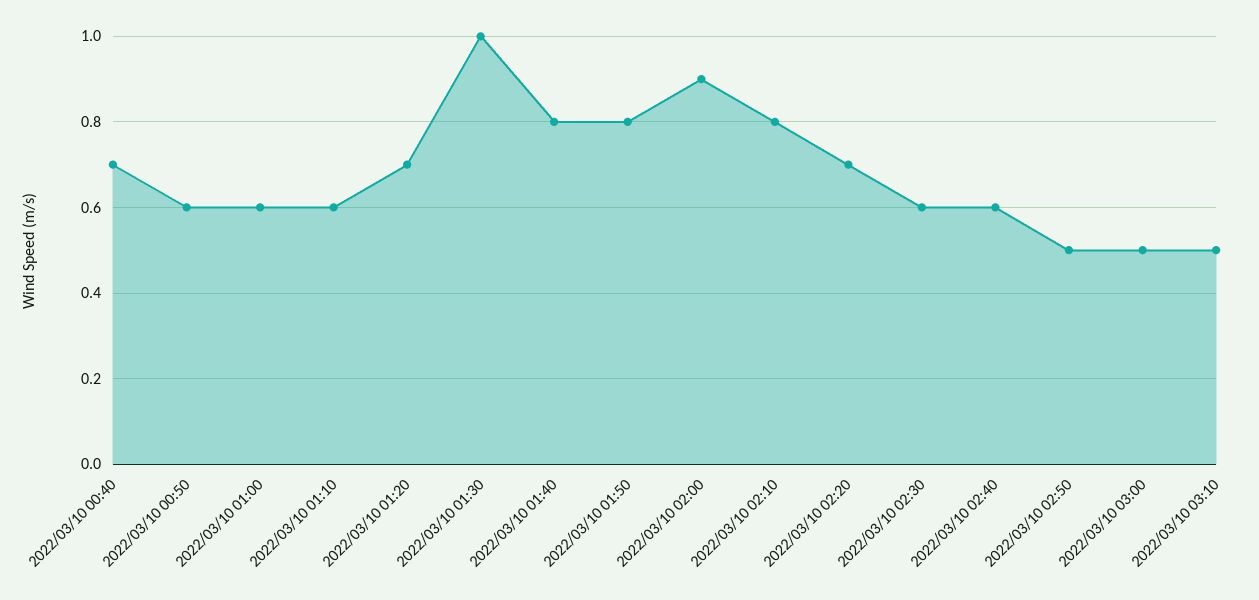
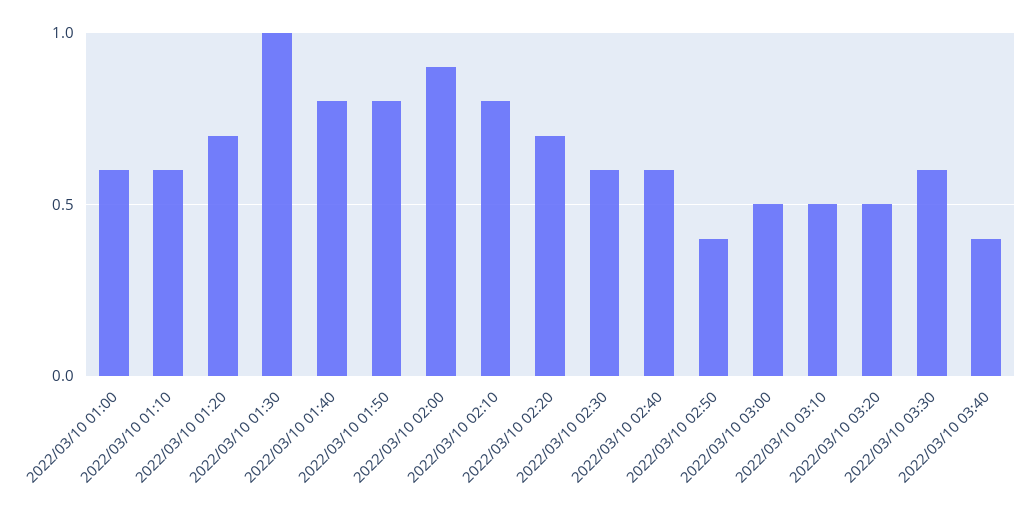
2022/03/10 00:40: 0.7 -> none
2022/03/10 00:50: 0.6 -> none
2022/03/10 02:50: 0.5 -> 0.4
2022/03/10 03:20: none -> 0.5
2022/03/10 03:30: none -> 0.6
2022/03/10 03:40: none -> 0.4

